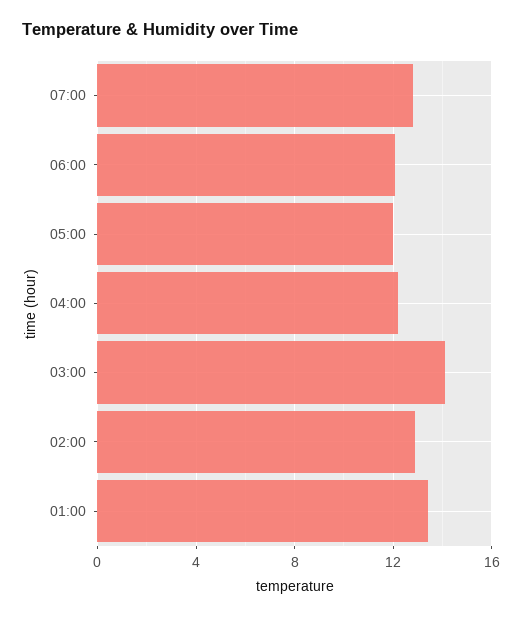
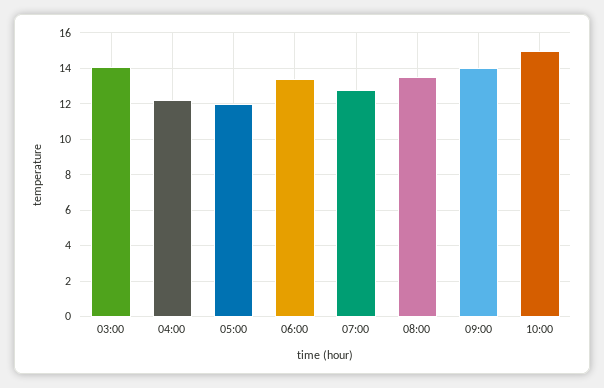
06:00: 12 -> 13.5
02:00: 13 -> none
01:00: 13.5 -> none
08:00: none -> 13.5
09:00: none -> 14
10:00: none -> 15

